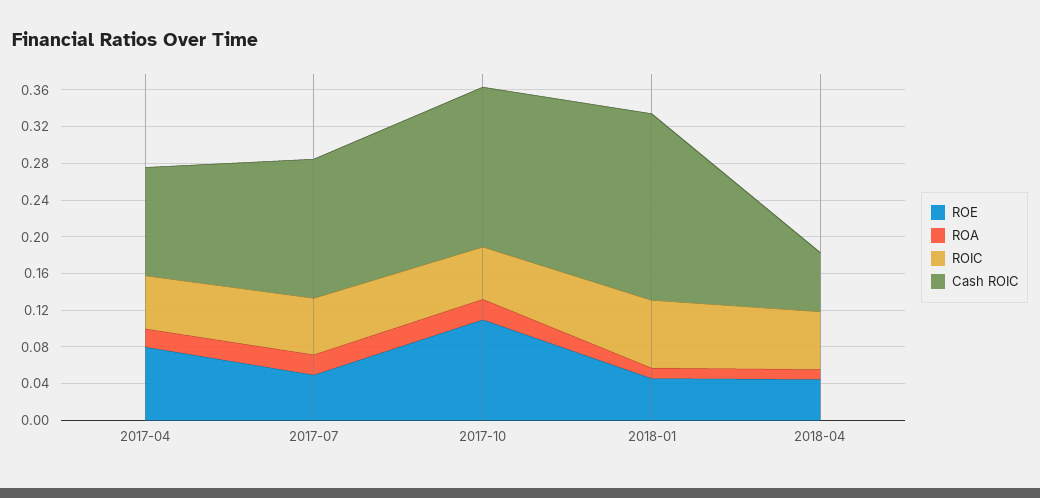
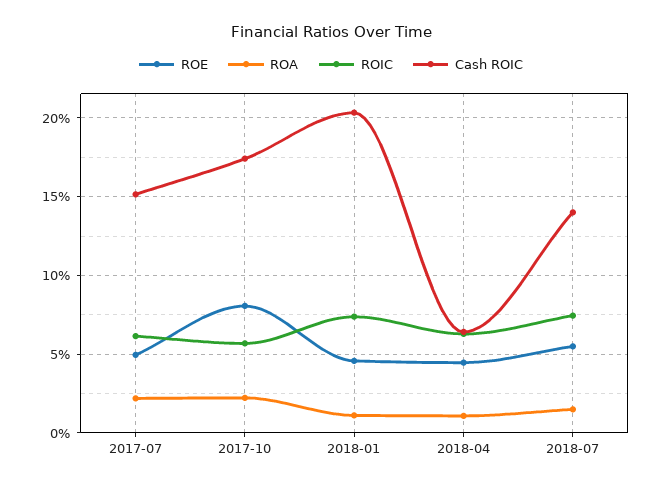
ROE, 2017-04: 0.08 -> none
ROA, 2017-04: 0.02 -> none
ROIC, 2017-04: 0.06 -> none
Cash ROIC, 2017-04: 0.12 -> none
ROE, 2017-10: 0.11 -> 0.08
ROE, 2018-07: none -> 0.055
ROA, 2018-07: none -> 0.015
ROIC, 2018-07: none -> 0.075
Cash ROIC, 2018-07: none -> 0.14

